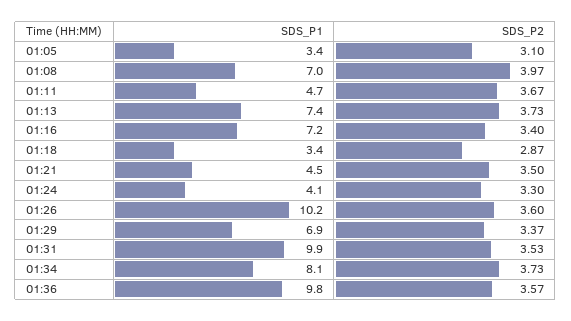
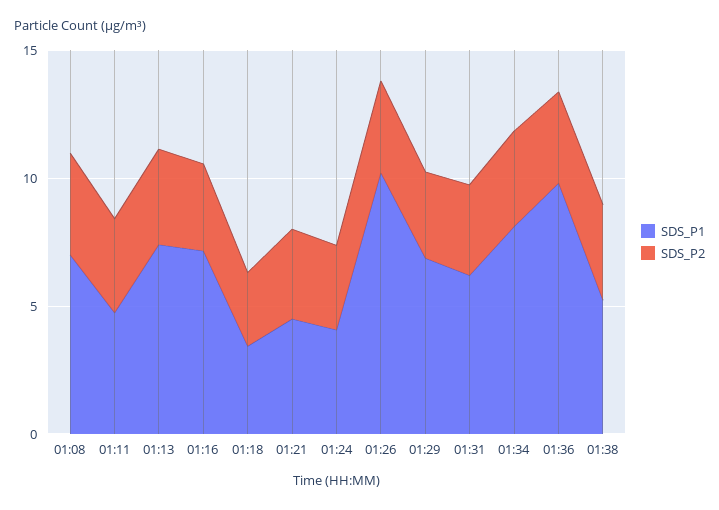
SDS_P1, 01:05: 3.4 -> none
SDS_P2, 01:05: 3.1 -> none
SDS_P1, 01:31: 9.9 -> 6
SDS_P1, 01:38: none -> 5
SDS_P2, 01:38: none -> 4

